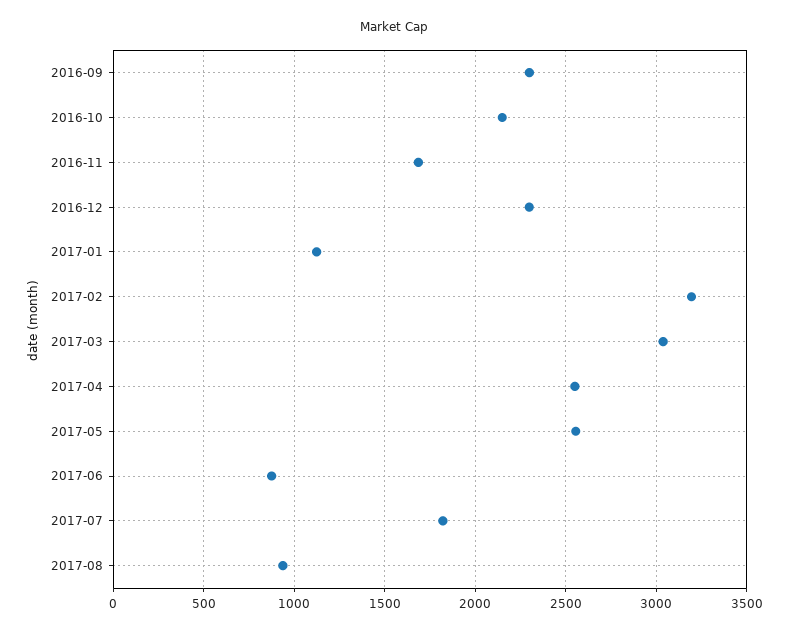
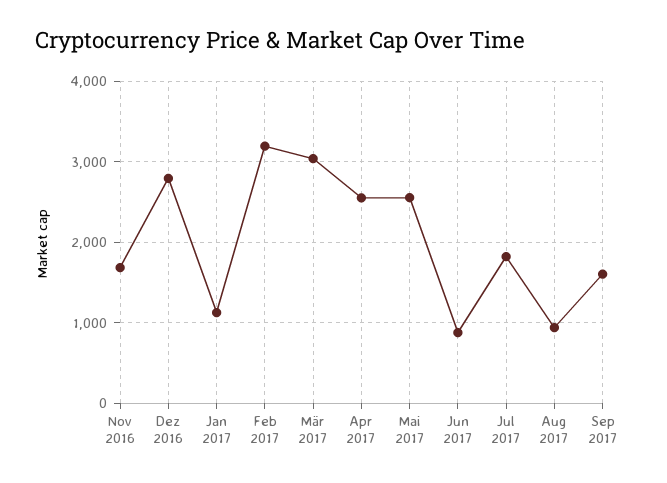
2016-09: 2300 -> none
2016-10: 2150 -> none
2016-12: 2300 -> 2800
Sep 2017: none -> 1600

